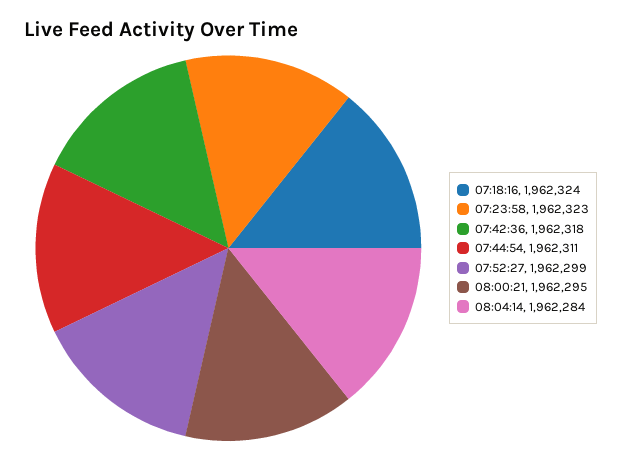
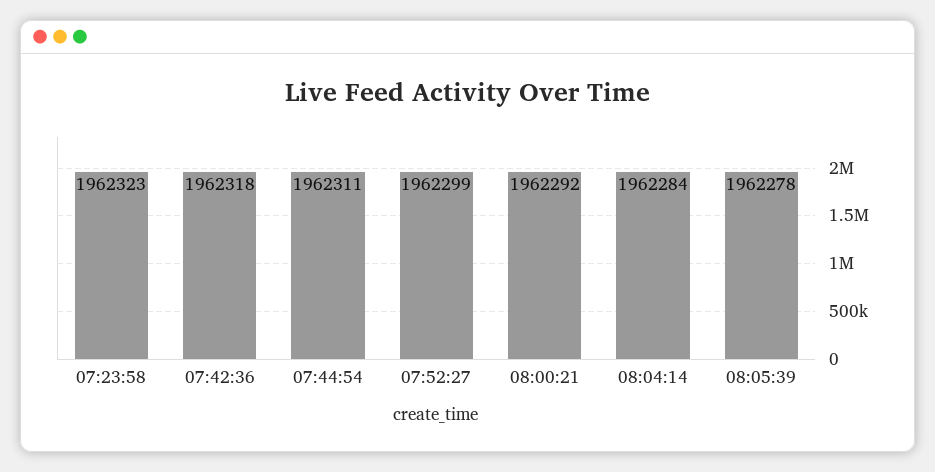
07:18:16: 1962324 -> none
08:00:21: 1962295 -> 1962292
08:05:39: none -> 1962278

